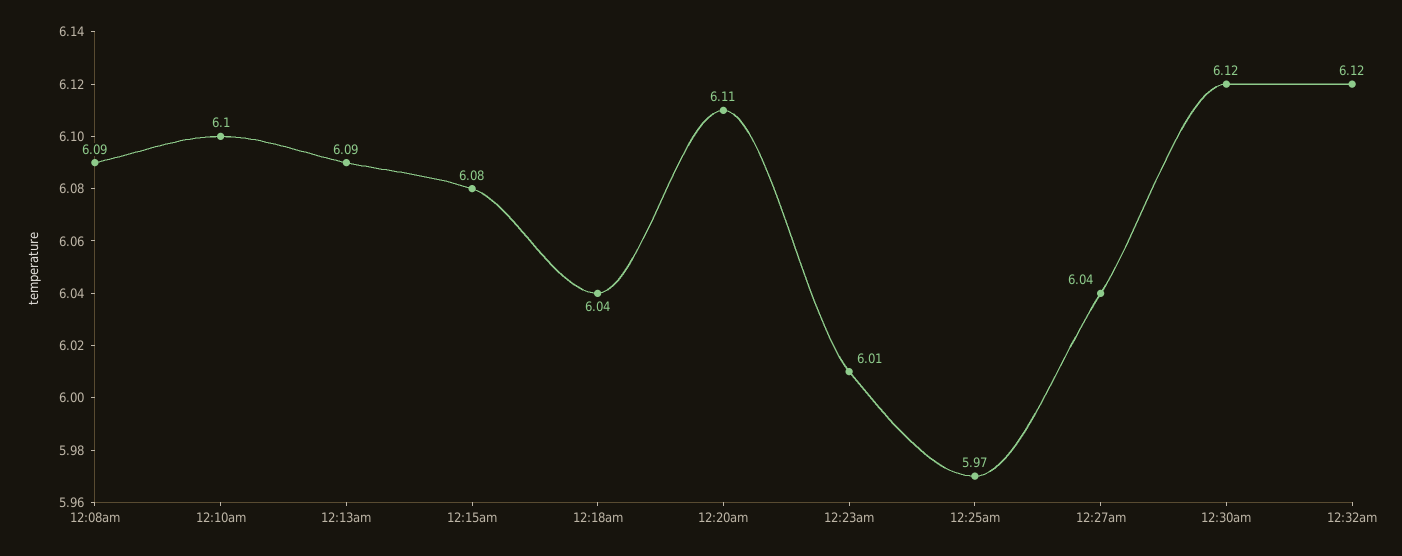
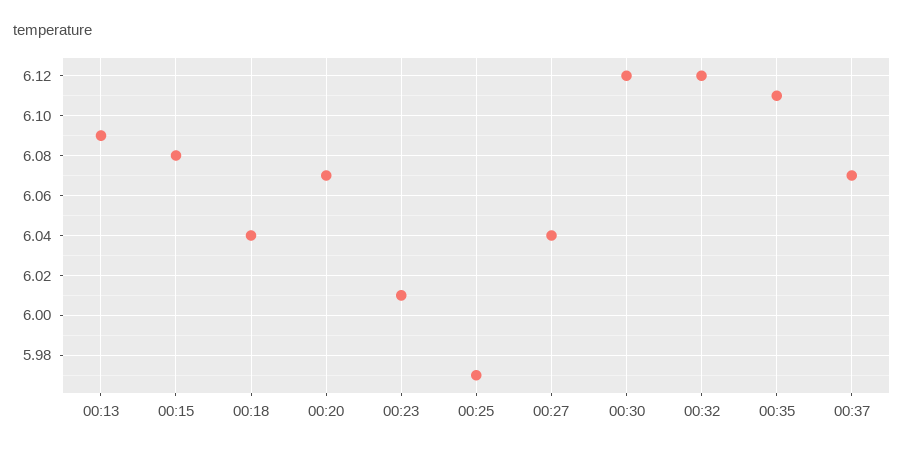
12:08am: 6.09 -> none
12:10am: 6.1 -> none
12:20am: 6.11 -> 6.07
00:35: none -> 6.11
00:37: none -> 6.07

